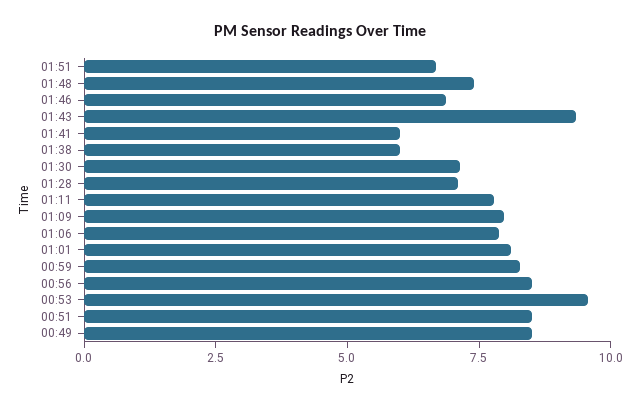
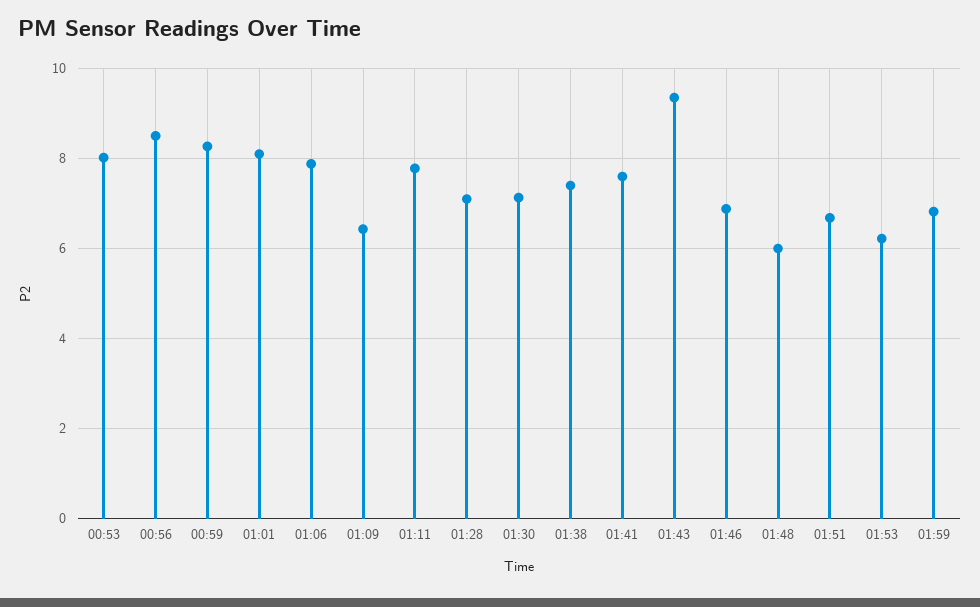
01:48: 7.5 -> 6
01:41: 6 -> 7.6
01:38: 6 -> 7.4
01:09: 8 -> 6.4
00:53: 9.5 -> 8
00:51: 8.5 -> none
00:49: 8.5 -> none
01:53: none -> 6.2
01:59: none -> 6.8

